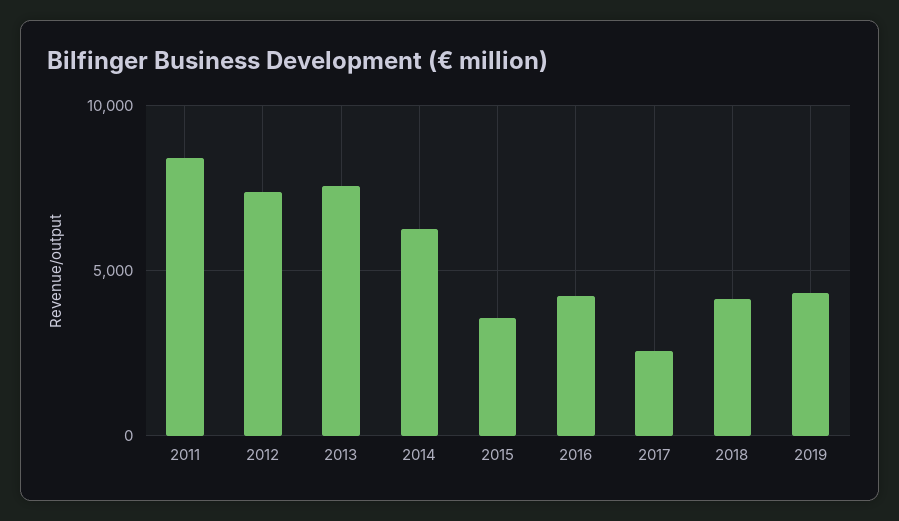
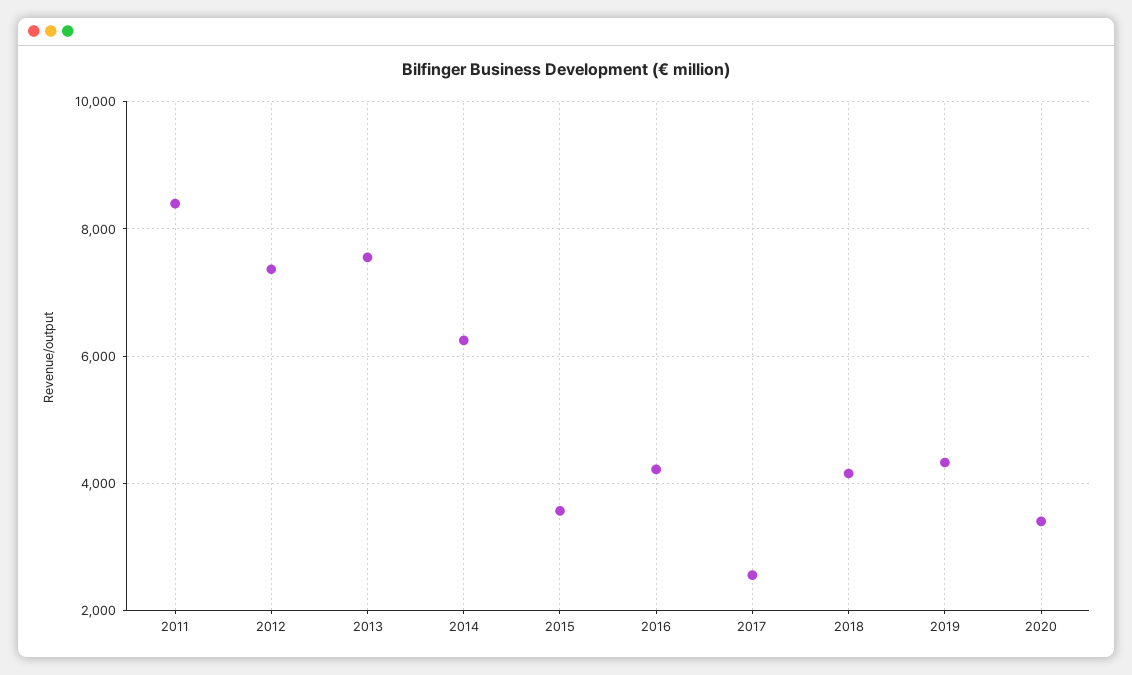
2020: none -> 3400

